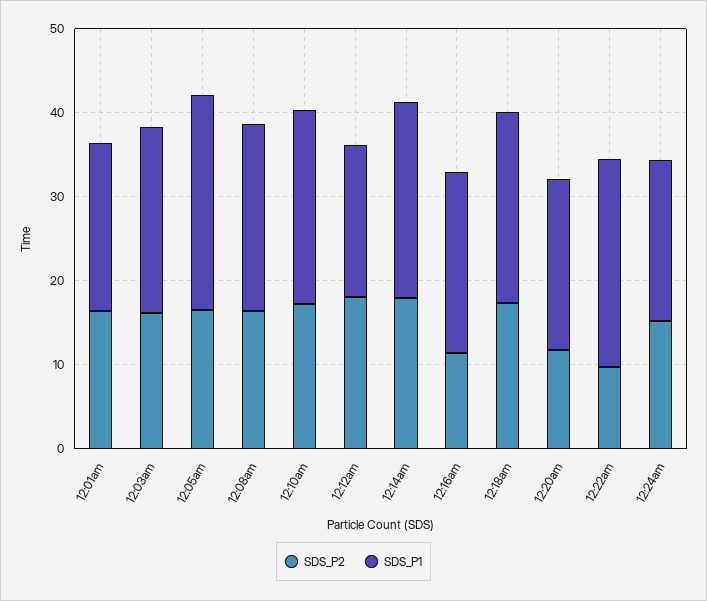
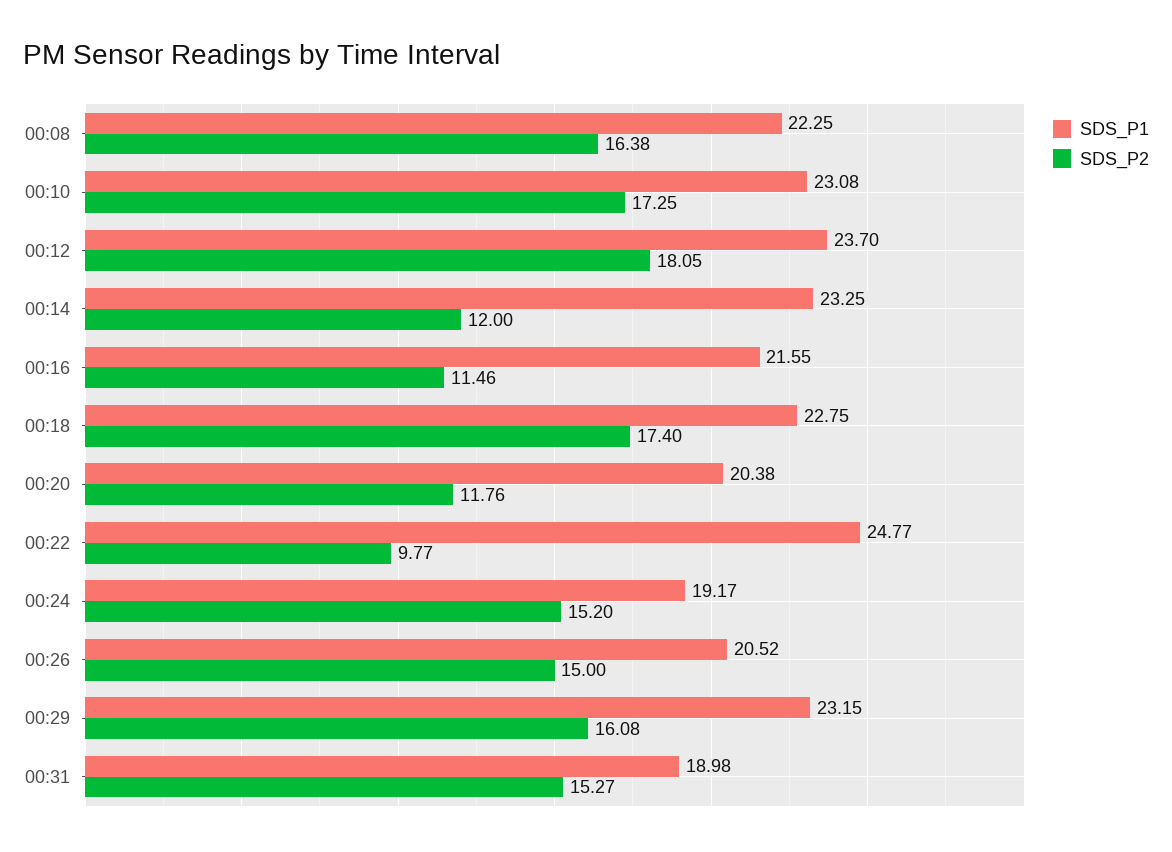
SDS_P2, 12:01am: 16 -> none
SDS_P1, 12:01am: 20 -> none
SDS_P2, 12:03am: 16 -> none
SDS_P1, 12:03am: 22 -> none
SDS_P2, 12:05am: 16 -> none
SDS_P1, 12:05am: 26 -> none
SDS_P1, 12:12am: 18 -> 23.7
SDS_P2, 12:14am: 18 -> 12
SDS_P1, 00:26: none -> 20.52
SDS_P2, 00:26: none -> 15
SDS_P1, 00:29: none -> 23.15
SDS_P2, 00:29: none -> 16.08
SDS_P1, 00:31: none -> 18.98
SDS_P2, 00:31: none -> 15.27

